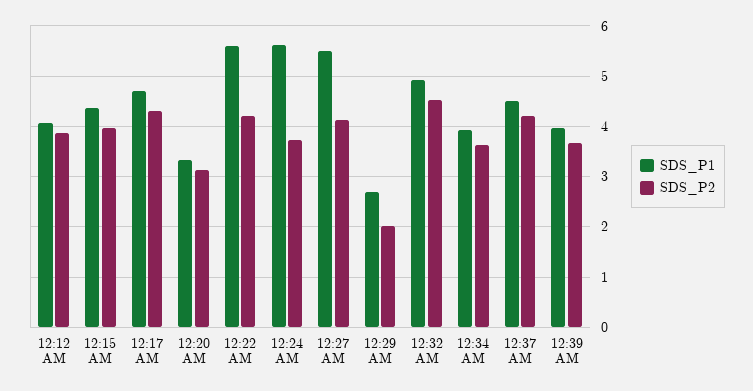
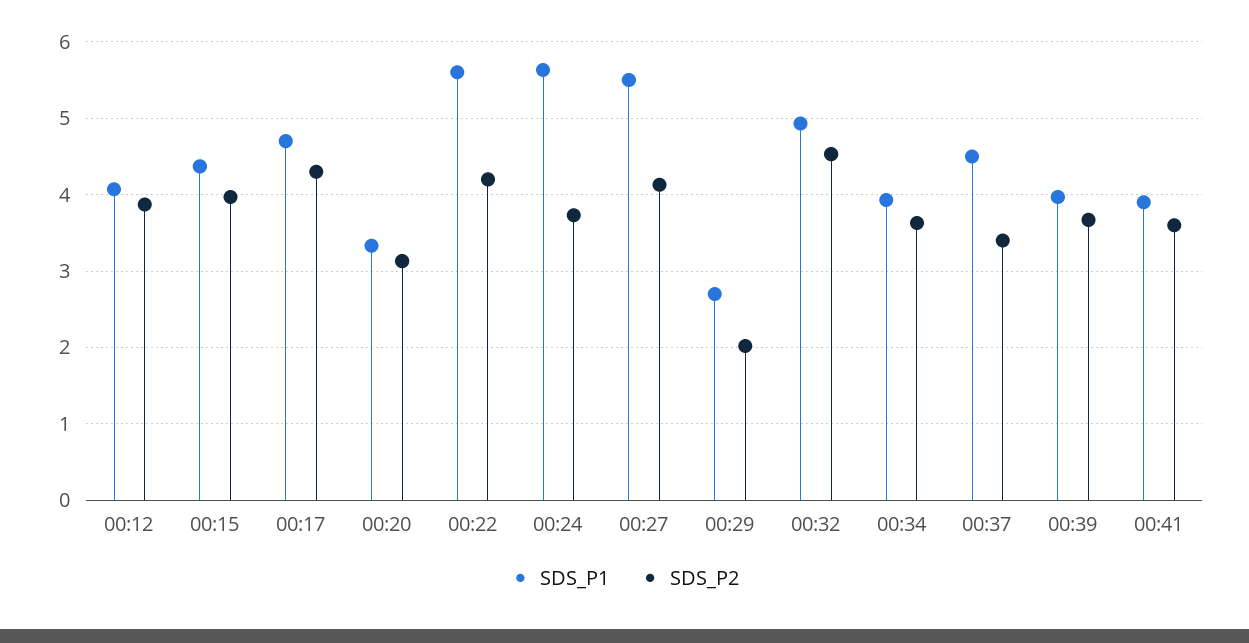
SDS_P2, 12:37 AM: 4.2 -> 3.4
SDS_P1, 00:41: none -> 3.9
SDS_P2, 00:41: none -> 3.6

